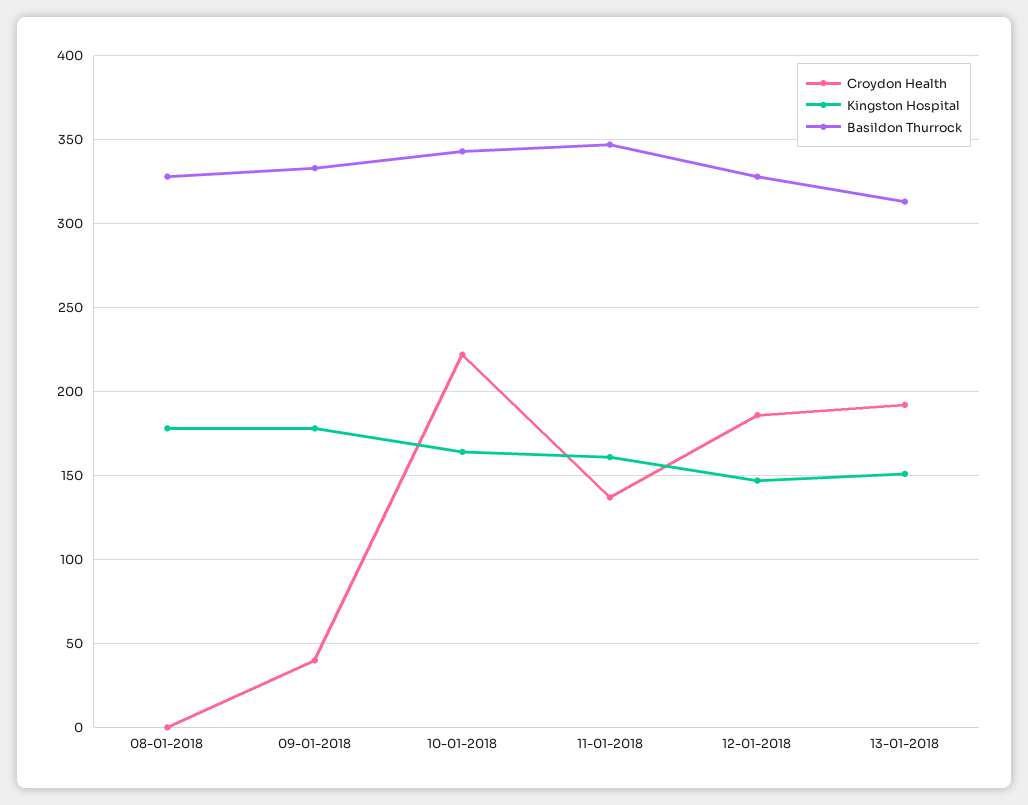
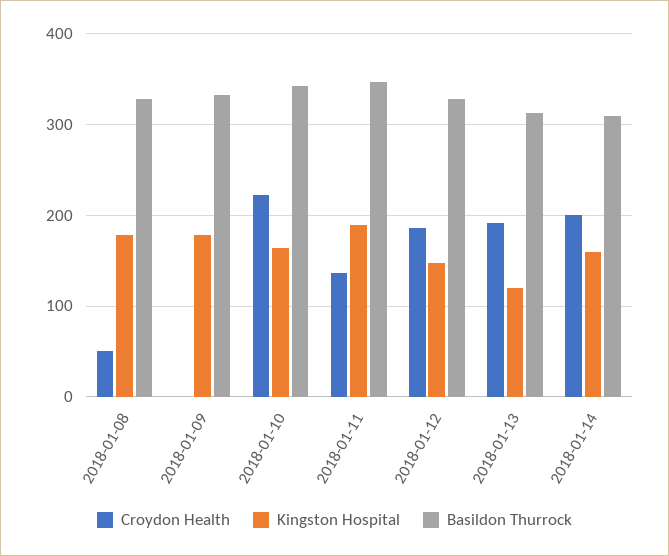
Croydon Health, 08-01-2018: 0 -> 50
Croydon Health, 09-01-2018: 40 -> 0
Kingston Hospital, 11-01-2018: 160 -> 190
Kingston Hospital, 13-01-2018: 150 -> 120
Croydon Health, 2018-01-14: none -> 200
Kingston Hospital, 2018-01-14: none -> 160
Basildon Thurrock, 2018-01-14: none -> 310

